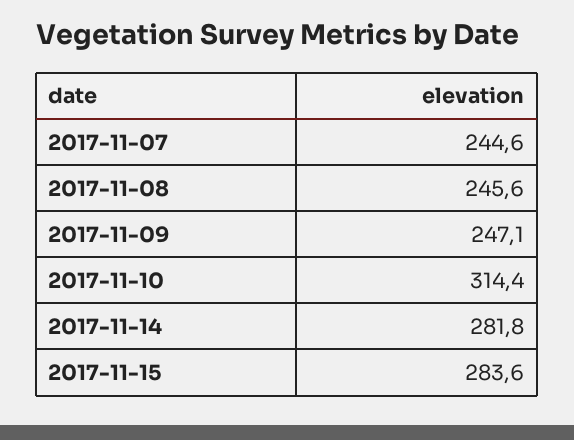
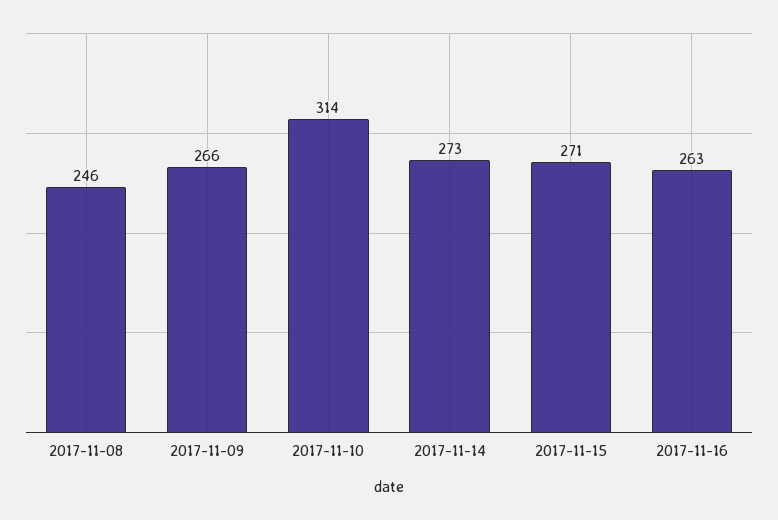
2017-11-07: 244.6 -> none
2017-11-09: 247.1 -> 266
2017-11-14: 281.8 -> 273
2017-11-15: 283.6 -> 271
2017-11-16: none -> 263

